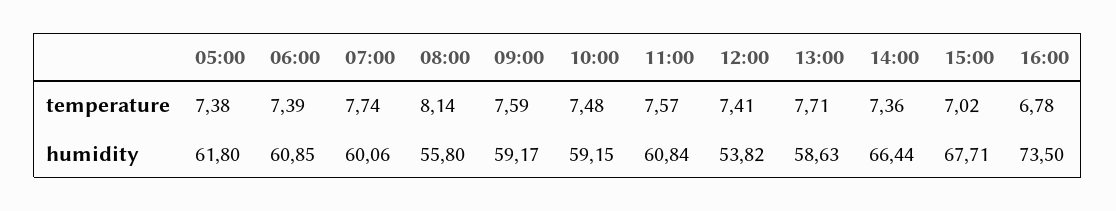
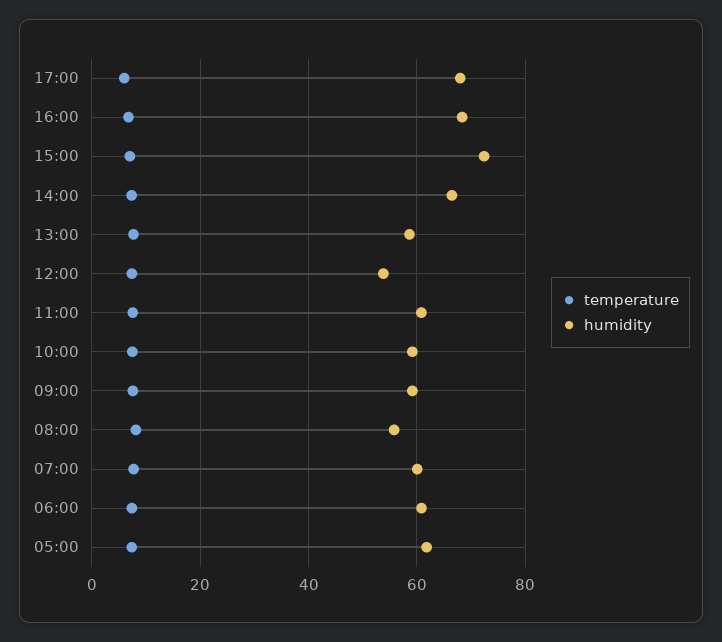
humidity, 15:00: 67.71 -> 72
humidity, 16:00: 73.5 -> 68
temperature, 17:00: none -> 6
humidity, 17:00: none -> 68

